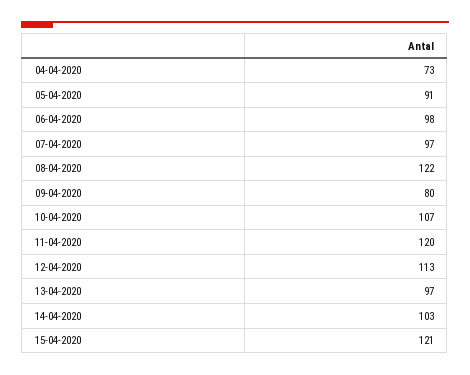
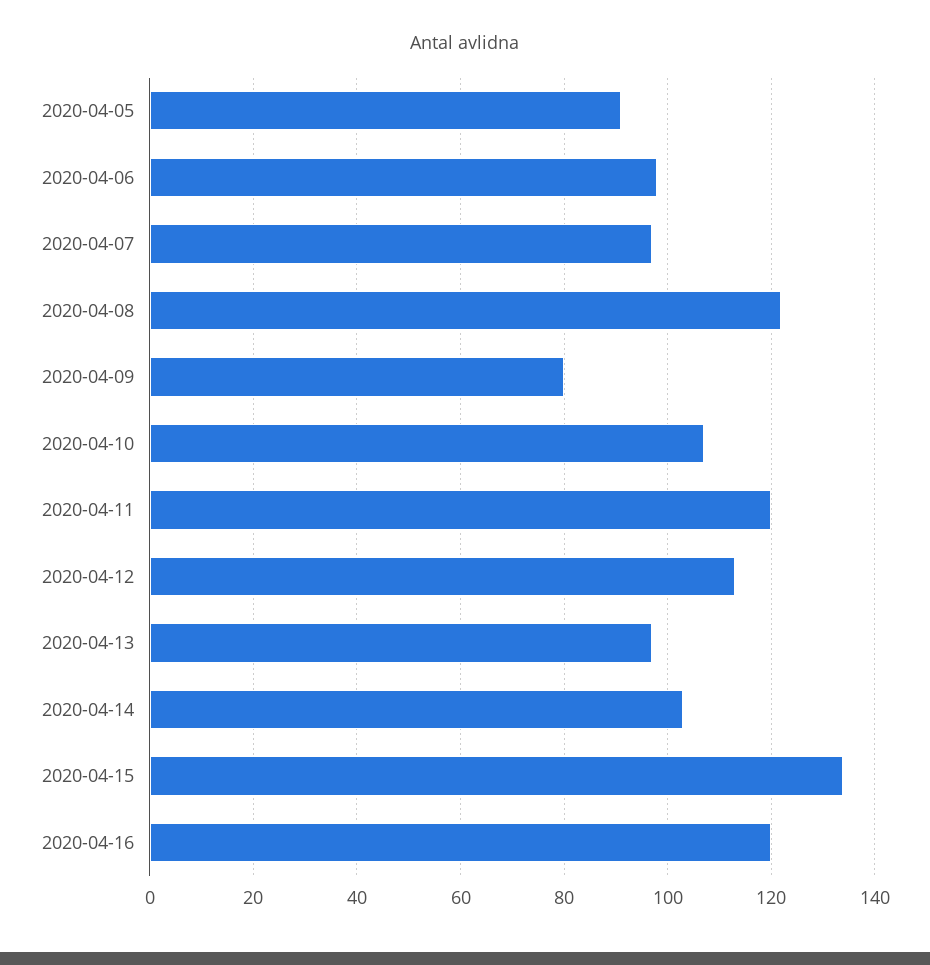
04-04-2020: 73 -> none
15-04-2020: 121 -> 135
2020-04-16: none -> 120

